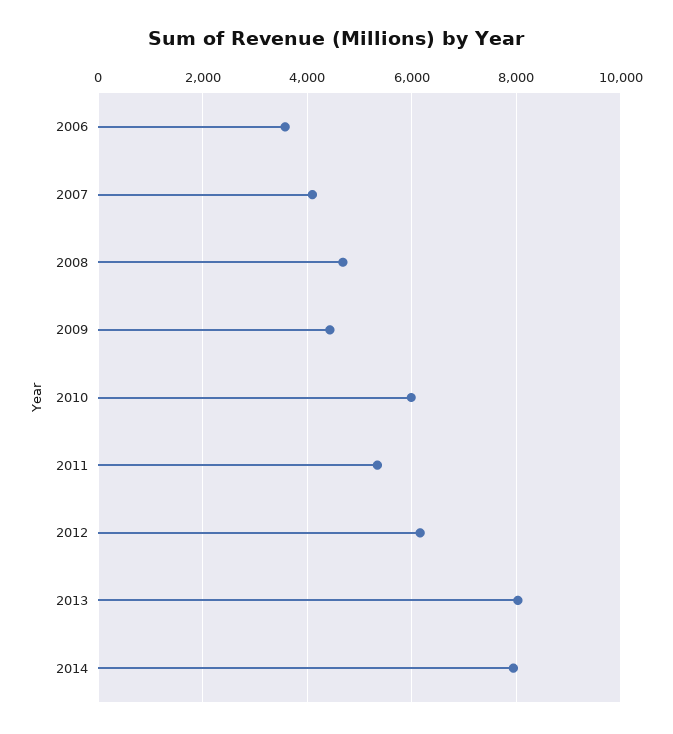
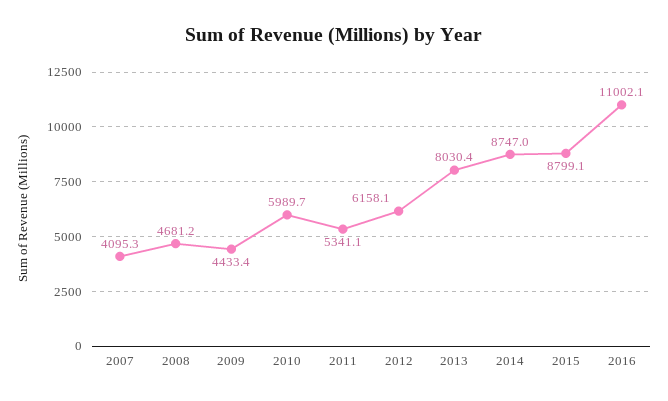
2006: 3600 -> none
2014: 8000 -> 8747
2015: none -> 8799.1
2016: none -> 11002.1

